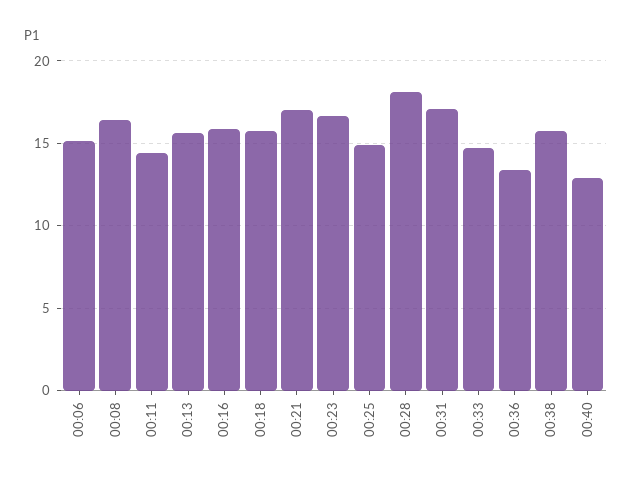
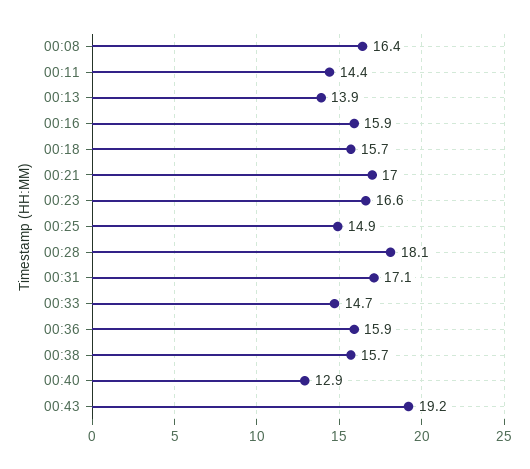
00:06: 15 -> none
00:13: 15.5 -> 13.9
00:36: 13.5 -> 15.9
00:43: none -> 19.2

